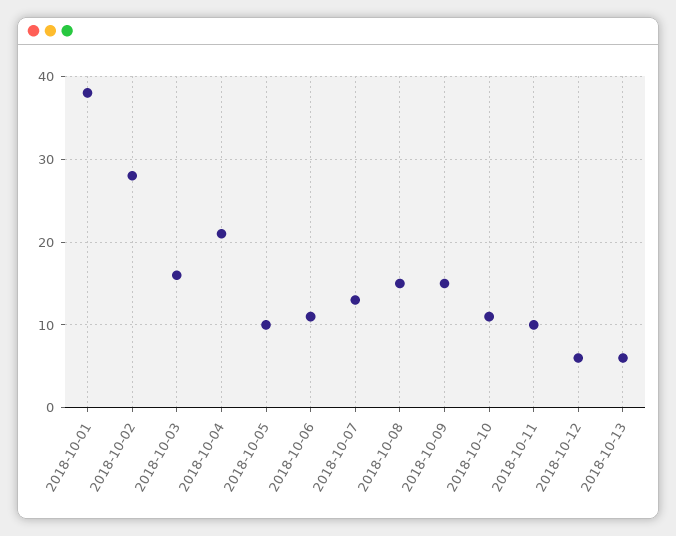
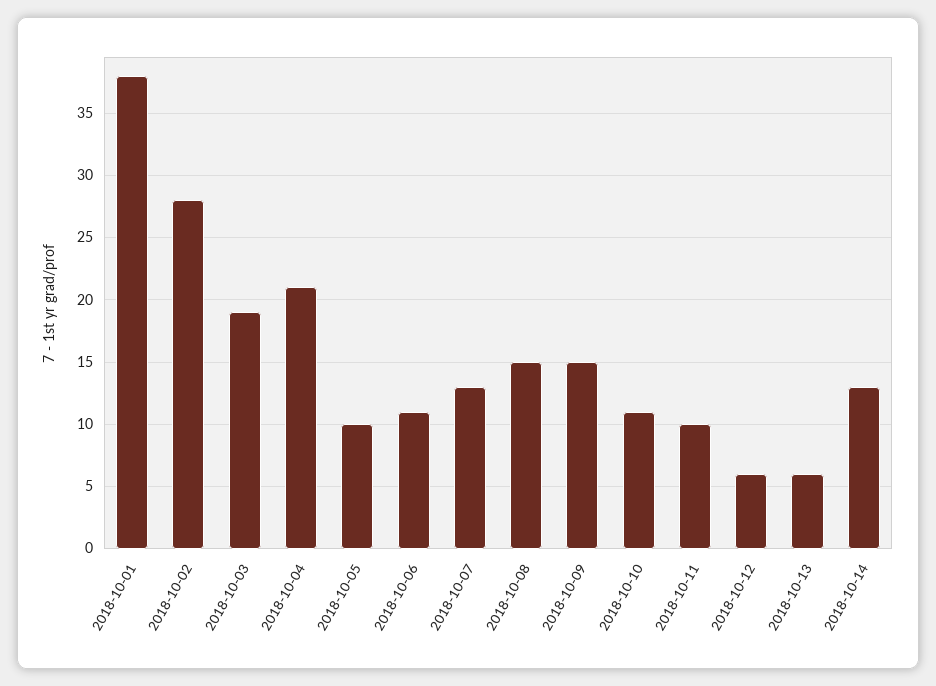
2018-10-03: 16 -> 19
2018-10-14: none -> 13

